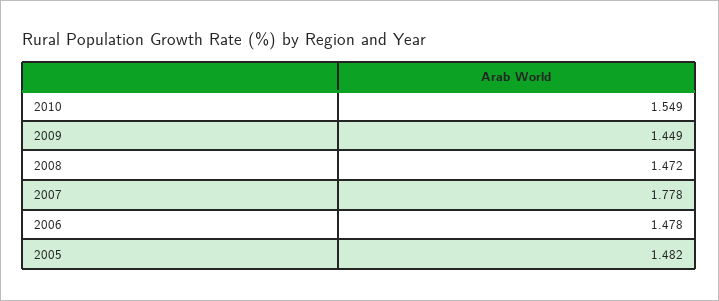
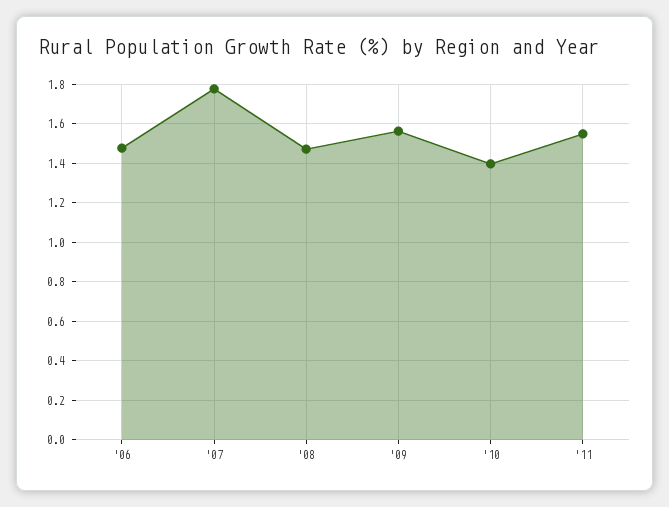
2010: 1.549 -> 1.4
2009: 1.449 -> 1.55
2005: 1.482 -> none
'11: none -> 1.55

